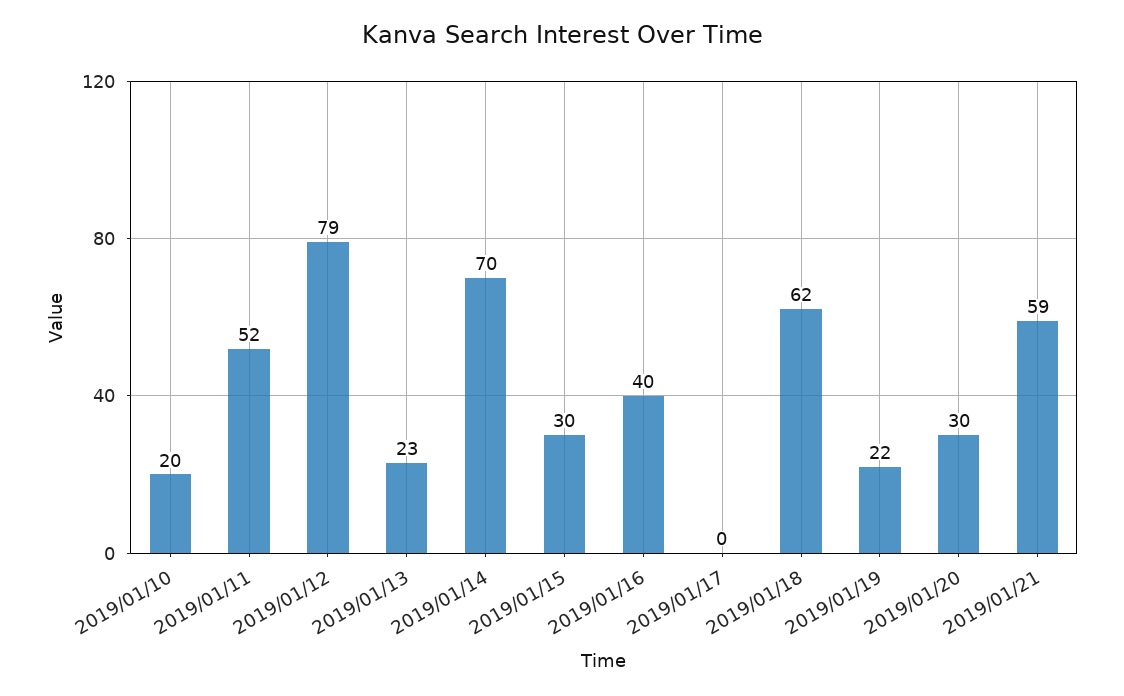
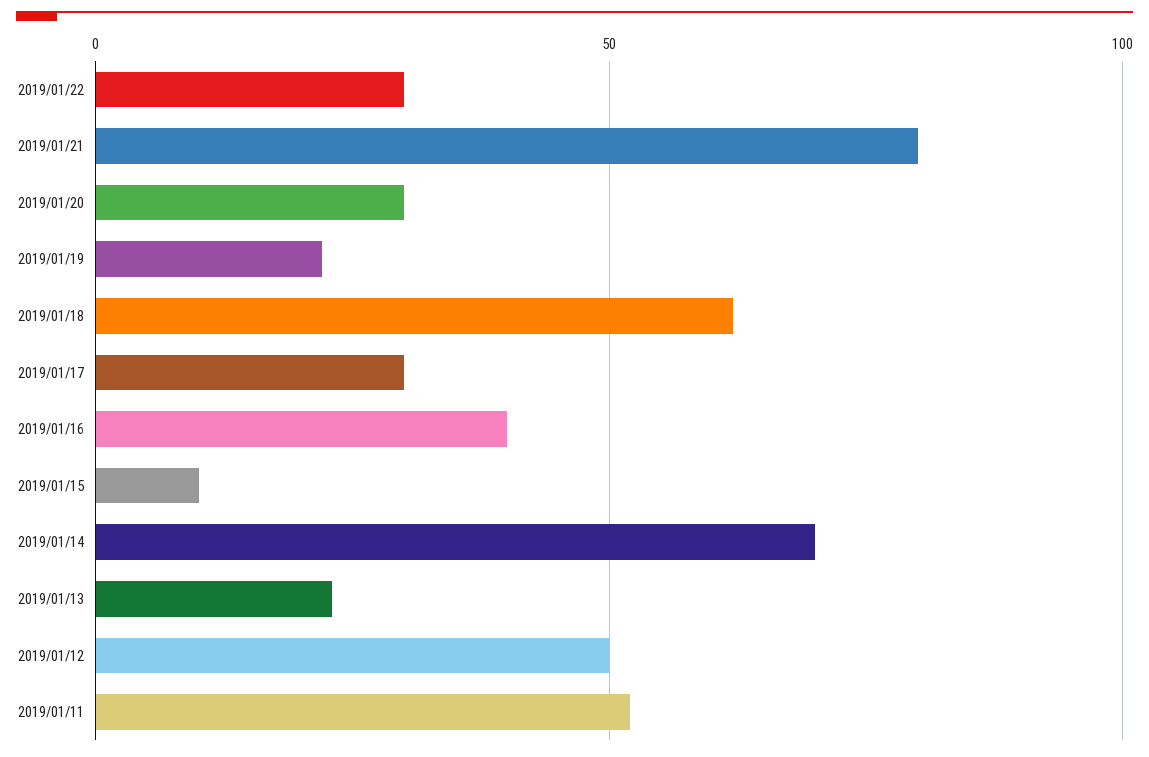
2019/01/10: 20 -> none
2019/01/12: 79 -> 50
2019/01/15: 30 -> 10
2019/01/17: 0 -> 30
2019/01/21: 59 -> 80
2019/01/22: none -> 30

